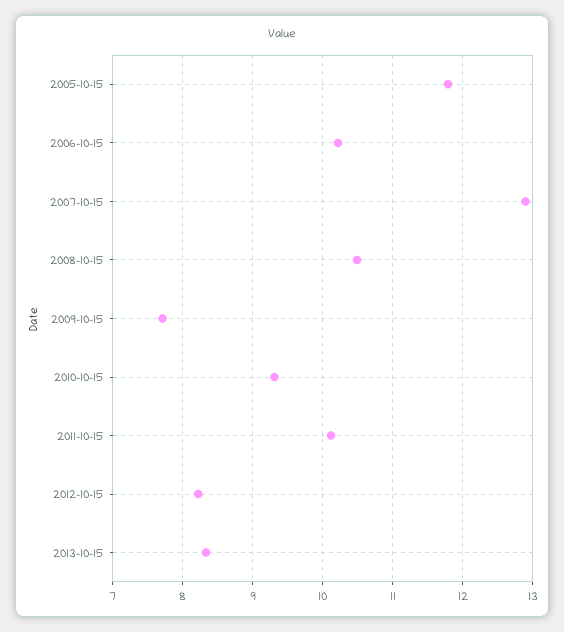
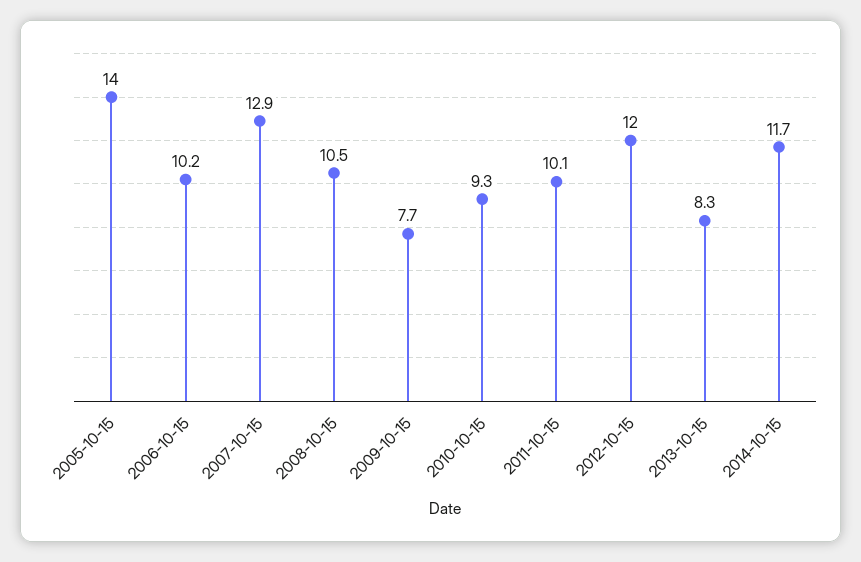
2005-10-15: 11.8 -> 14
2012-10-15: 8.2 -> 12
2014-10-15: none -> 11.7

